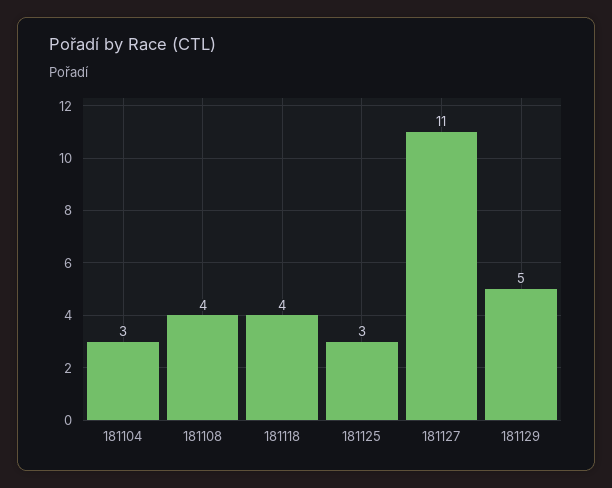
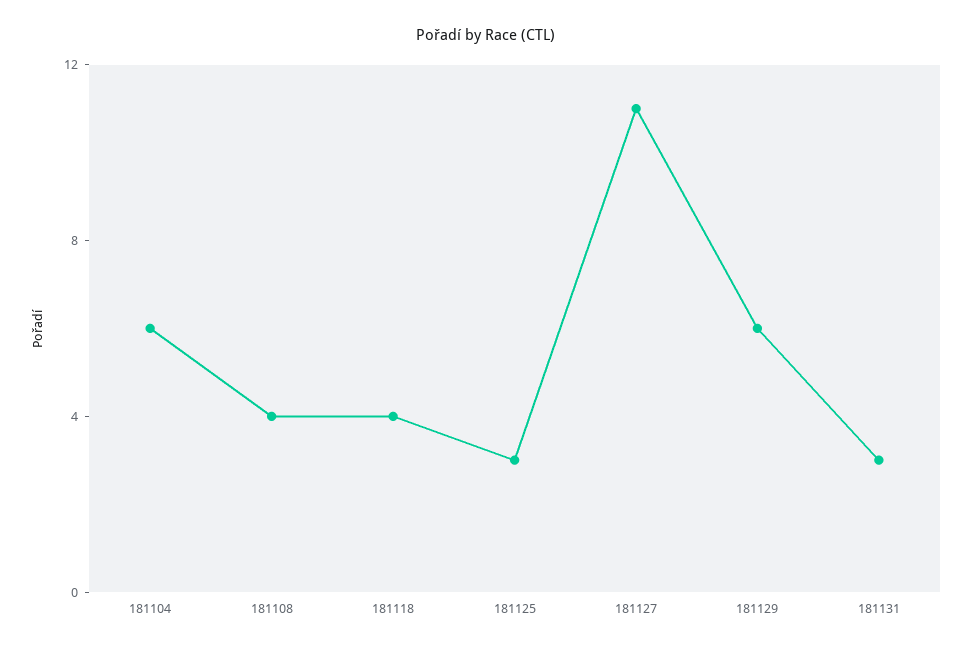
181104: 3 -> 6
181129: 5 -> 6
181131: none -> 3

